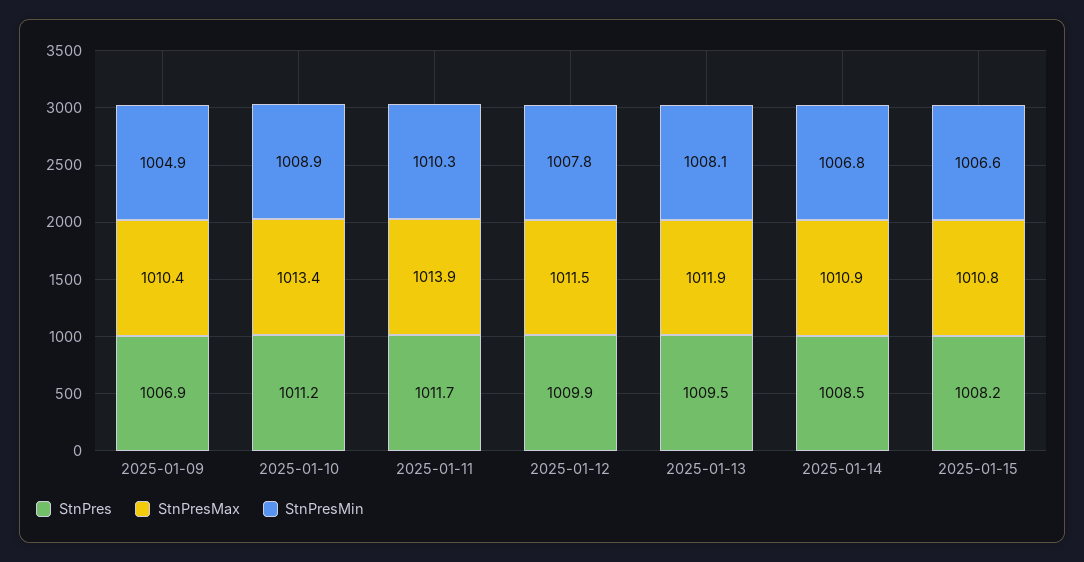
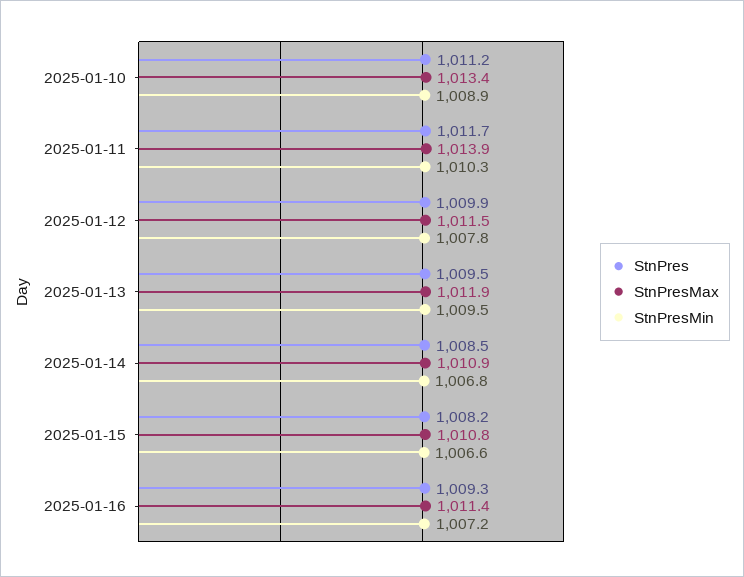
StnPres, 2025-01-09: 1006.9 -> none
StnPresMax, 2025-01-09: 1010.4 -> none
StnPresMin, 2025-01-09: 1004.9 -> none
StnPresMin, 2025-01-13: 1008.1 -> 1009.5
StnPres, 2025-01-16: none -> 1009.3
StnPresMax, 2025-01-16: none -> 1011.4
StnPresMin, 2025-01-16: none -> 1007.2

